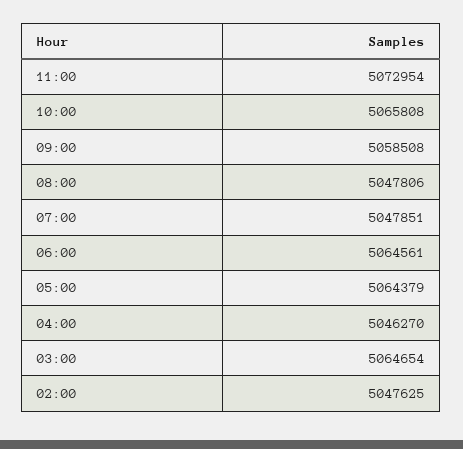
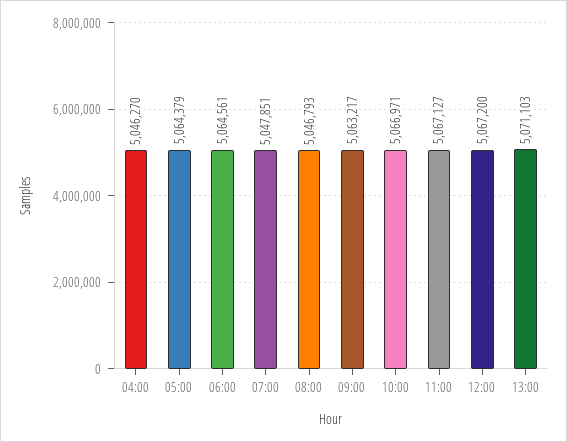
11:00: 5072954 -> 5067127
10:00: 5065808 -> 5066971
09:00: 5058508 -> 5063217
08:00: 5047806 -> 5046793
03:00: 5064654 -> none
02:00: 5047625 -> none
12:00: none -> 5067200
13:00: none -> 5071103

